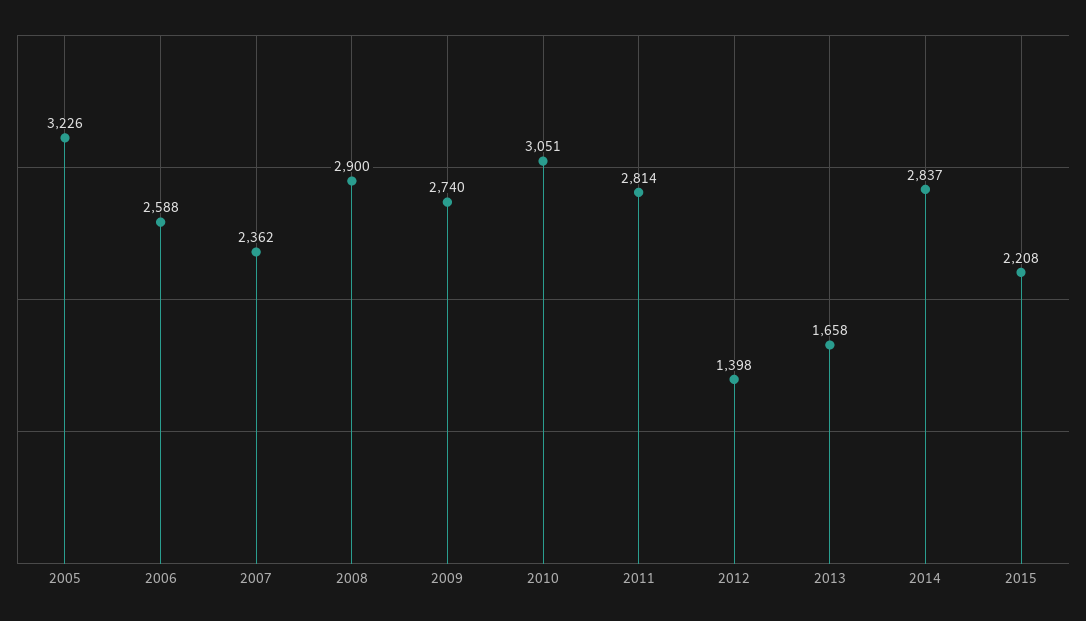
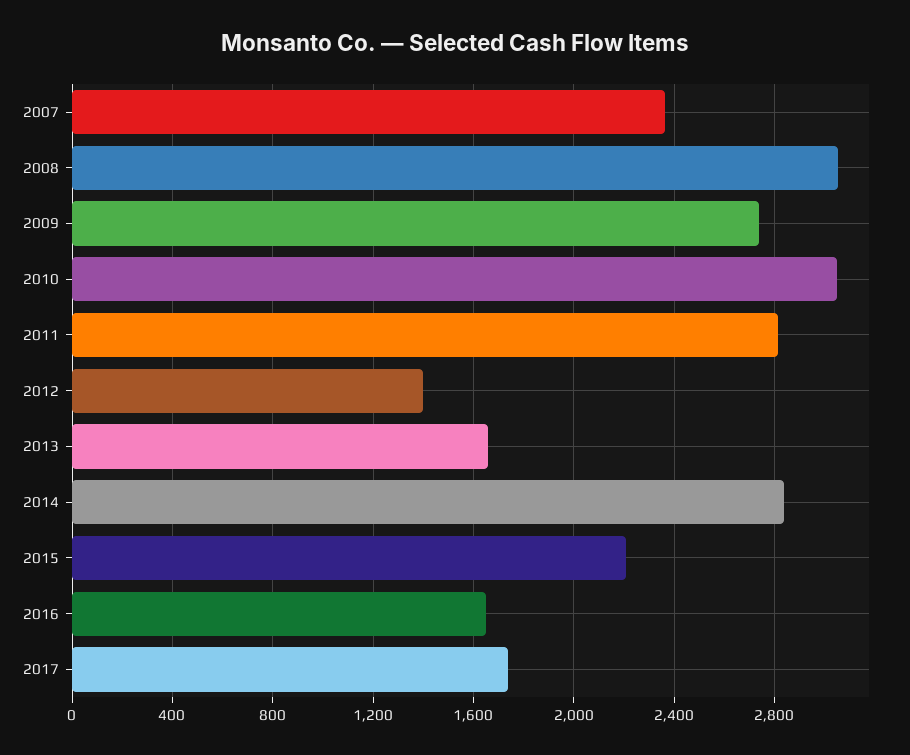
2005: 3226 -> none
2006: 2588 -> none
2008: 2900 -> 3050
2016: none -> 1650
2017: none -> 1750

